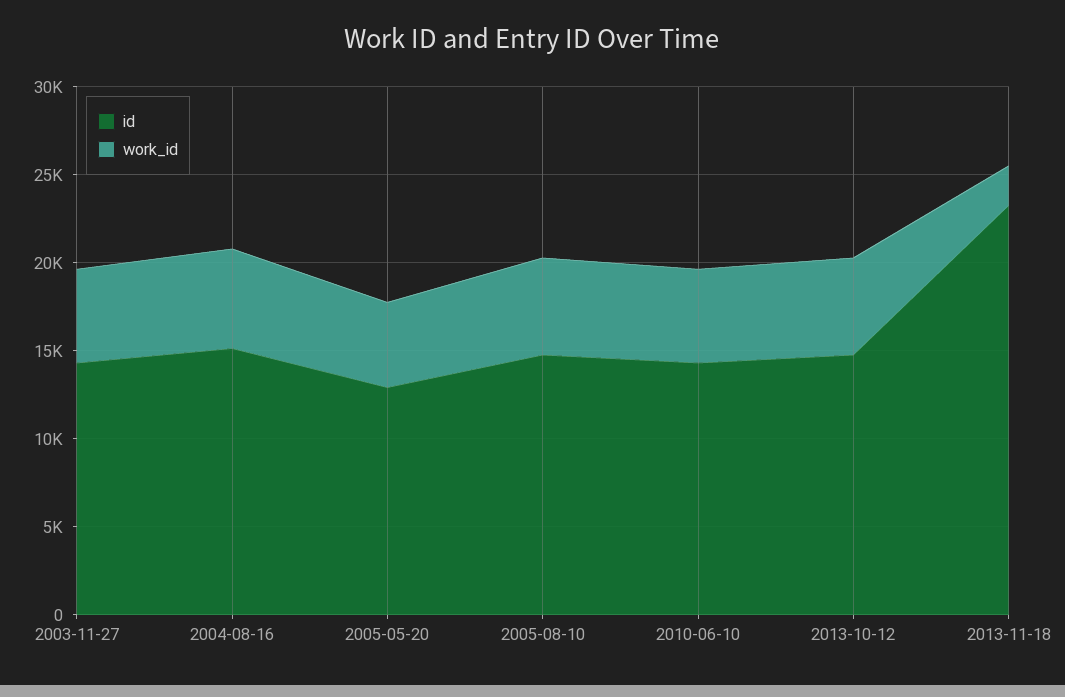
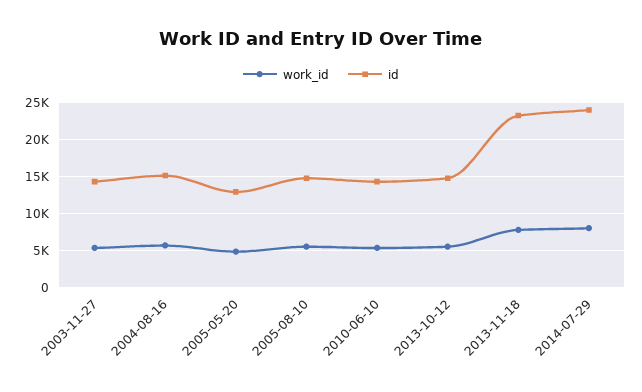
work_id, 2013-11-18: 2000 -> 8000
work_id, 2014-07-29: none -> 8000
id, 2014-07-29: none -> 24000

